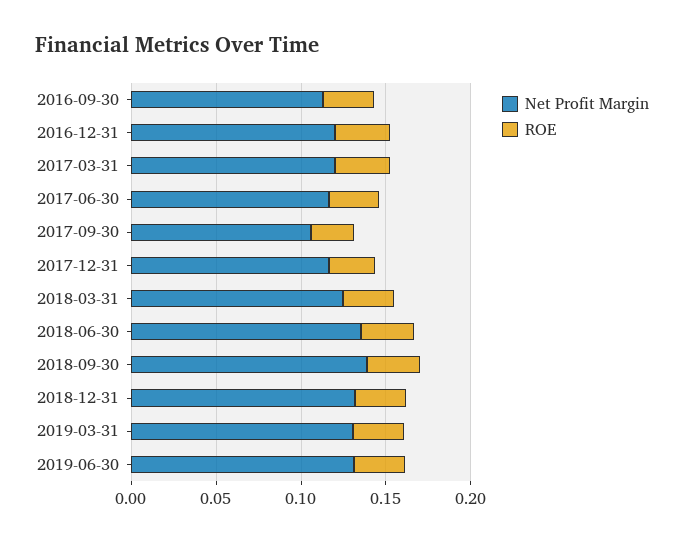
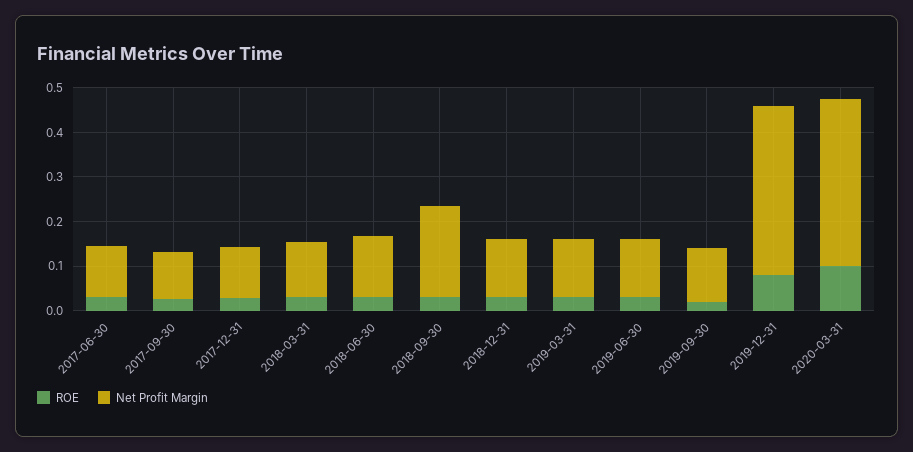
Net Profit Margin, 2016-09-30: 0.11 -> none
ROE, 2016-09-30: 0.03 -> none
Net Profit Margin, 2016-12-31: 0.12 -> none
ROE, 2016-12-31: 0.03 -> none
Net Profit Margin, 2017-03-31: 0.12 -> none
ROE, 2017-03-31: 0.03 -> none
Net Profit Margin, 2018-09-30: 0.14 -> 0.2
ROE, 2019-09-30: none -> 0.02
Net Profit Margin, 2019-09-30: none -> 0.12
ROE, 2019-12-31: none -> 0.08
Net Profit Margin, 2019-12-31: none -> 0.38
ROE, 2020-03-31: none -> 0.1
Net Profit Margin, 2020-03-31: none -> 0.38

